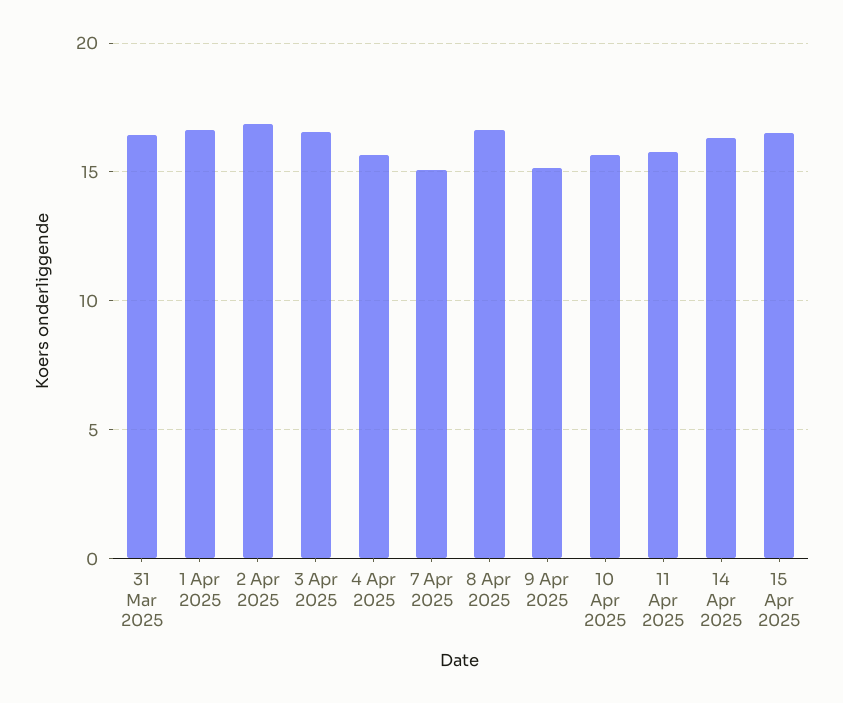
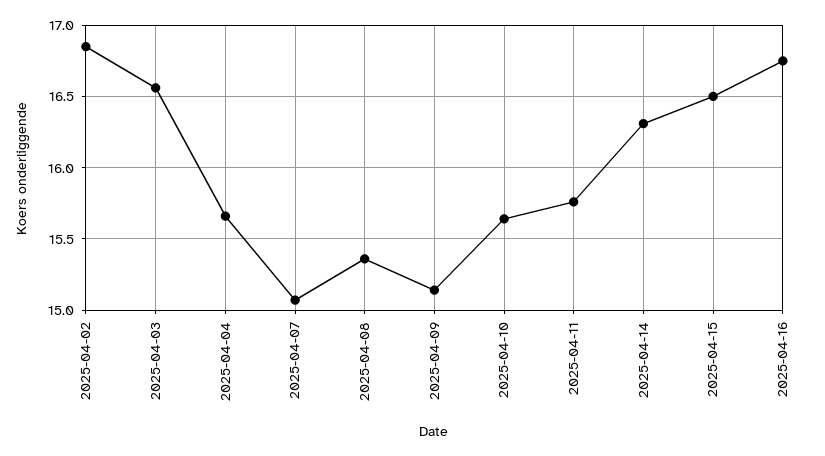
31 Mar 2025: 16.5 -> none
1 Apr 2025: 16.5 -> none
8 Apr 2025: 16.5 -> 15.35
2025-04-16: none -> 16.75

